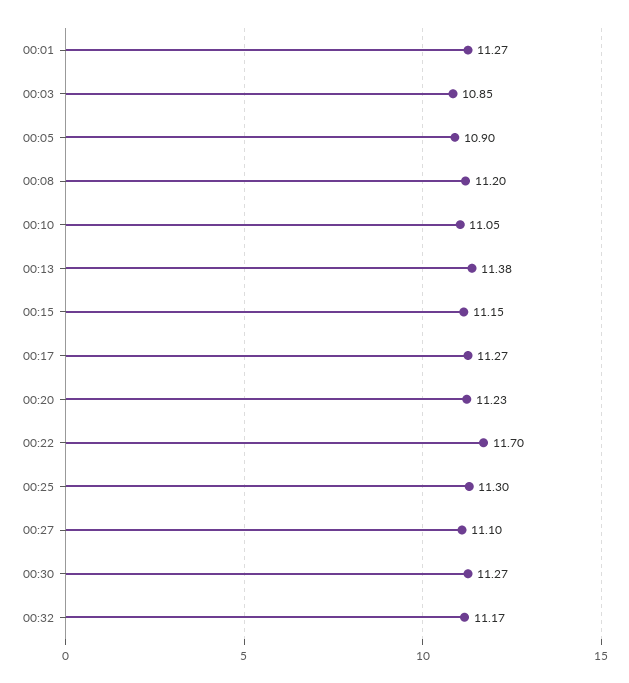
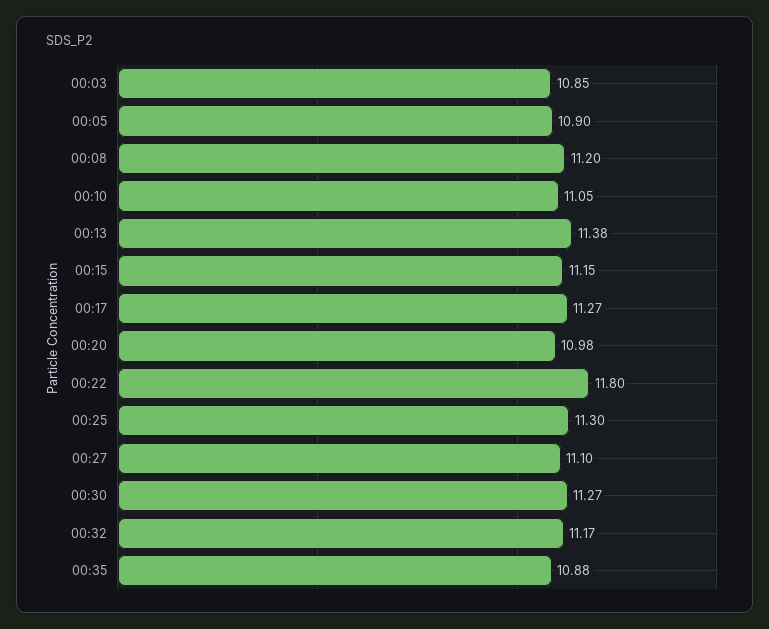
00:01: 11.27 -> none
00:20: 11.23 -> 10.98
00:22: 11.7 -> 11.8
00:35: none -> 10.88

